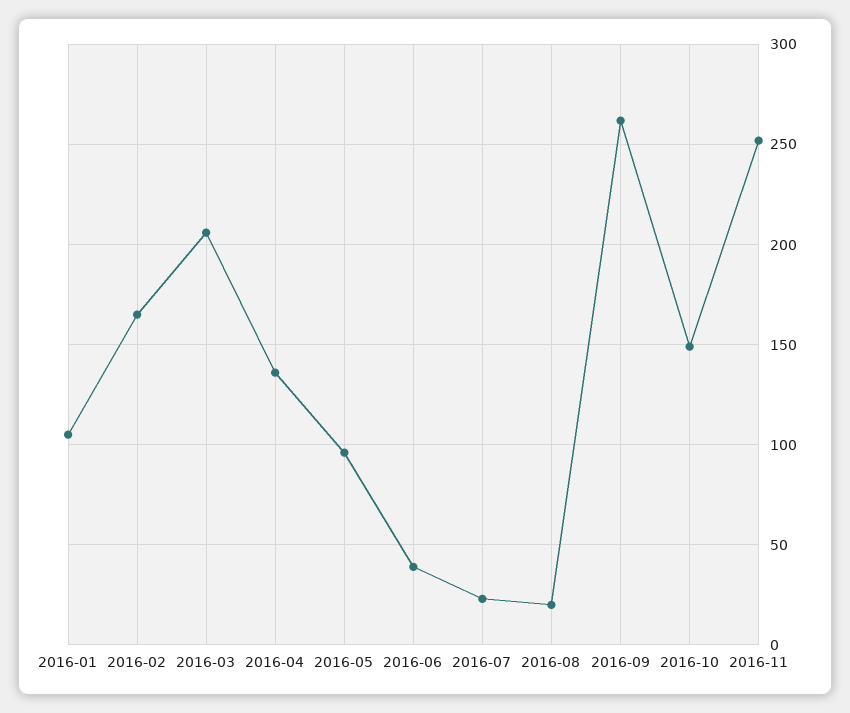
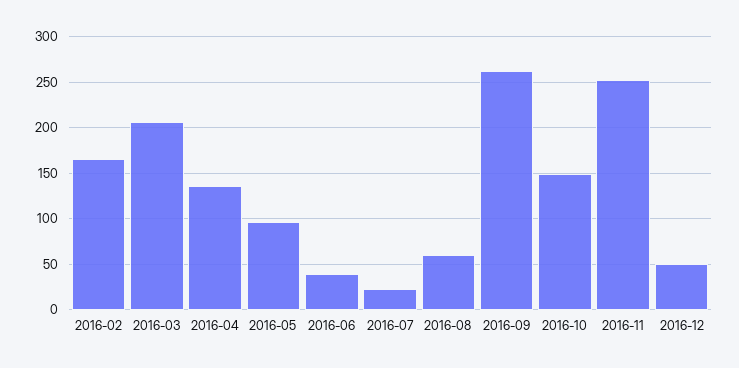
2016-01: 105 -> none
2016-08: 20 -> 60
2016-12: none -> 50

